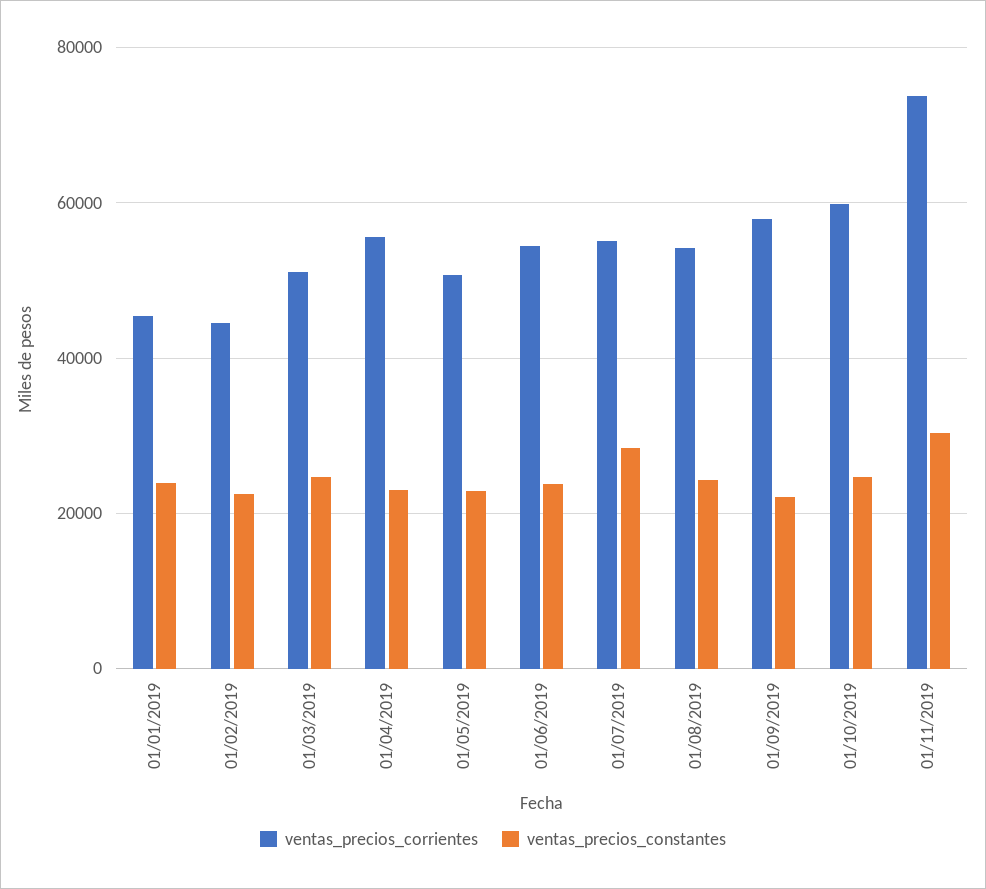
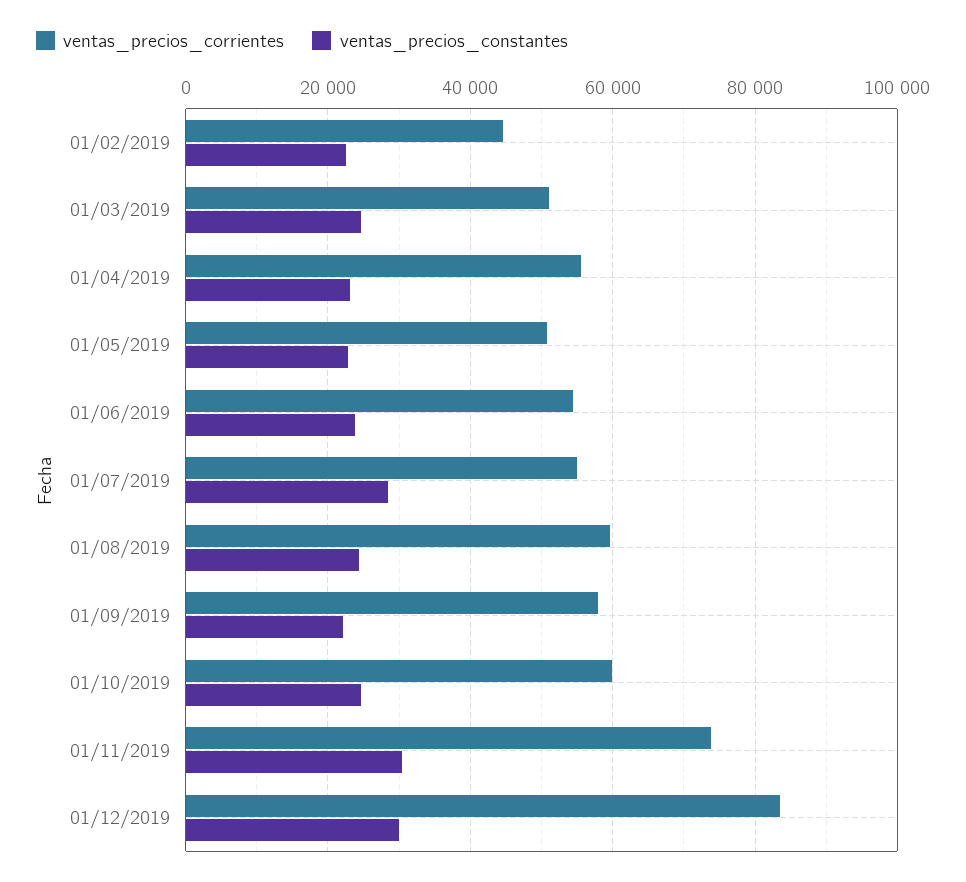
ventas_precios_corrientes, 01/01/2019: 46000 -> none
ventas_precios_constantes, 01/01/2019: 24000 -> none
ventas_precios_corrientes, 01/08/2019: 54000 -> 60000
ventas_precios_corrientes, 01/12/2019: none -> 84000
ventas_precios_constantes, 01/12/2019: none -> 30000

